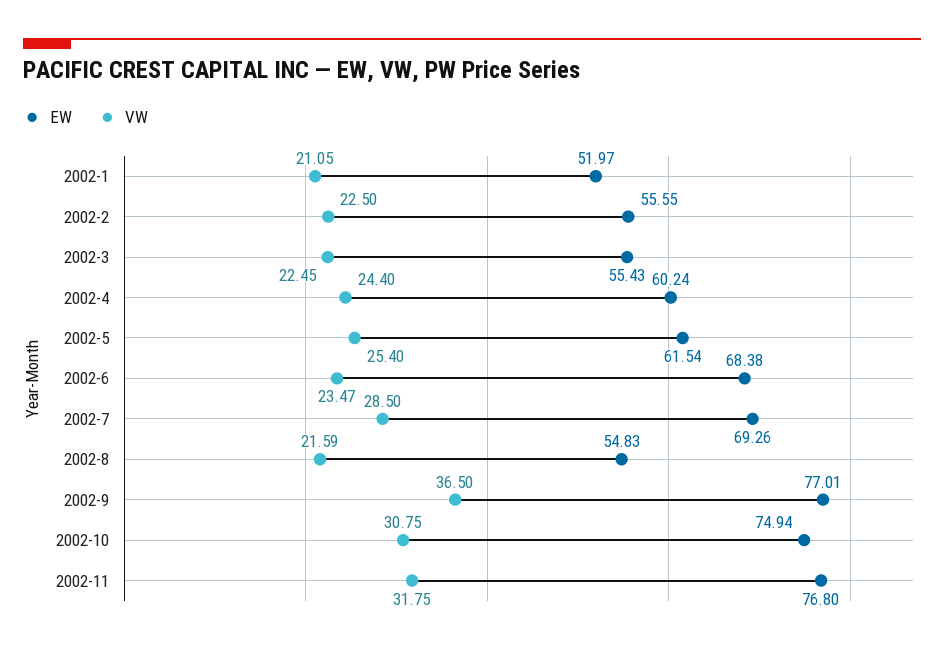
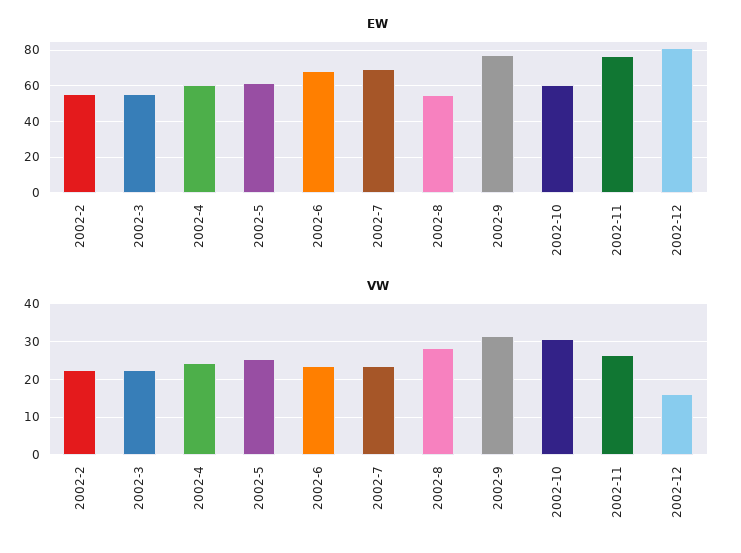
EW, 2002-1: 51.97 -> none
VW, 2002-1: 21.05 -> none
VW, 2002-7: 28.5 -> 24
VW, 2002-8: 21.59 -> 28
VW, 2002-9: 36.5 -> 32
EW, 2002-10: 74.94 -> 60
VW, 2002-11: 31.75 -> 26
EW, 2002-12: none -> 80
VW, 2002-12: none -> 16

